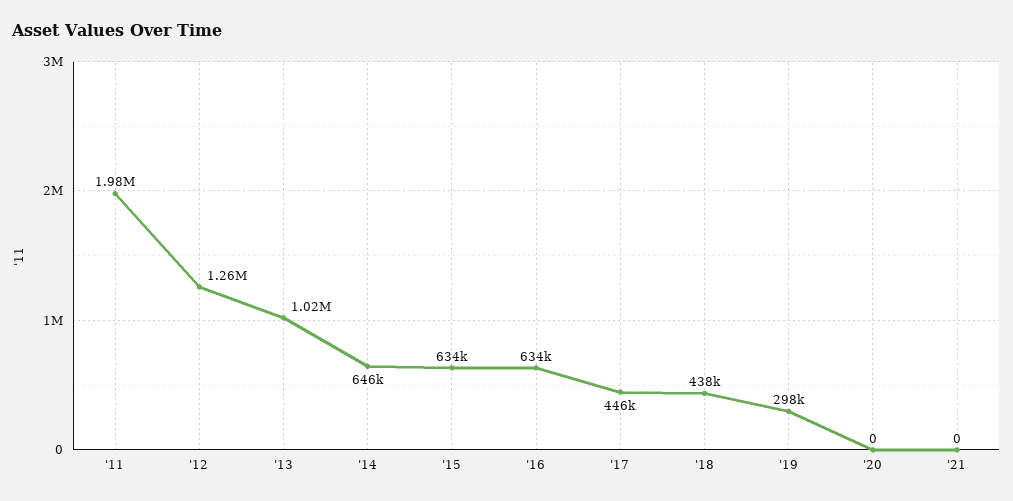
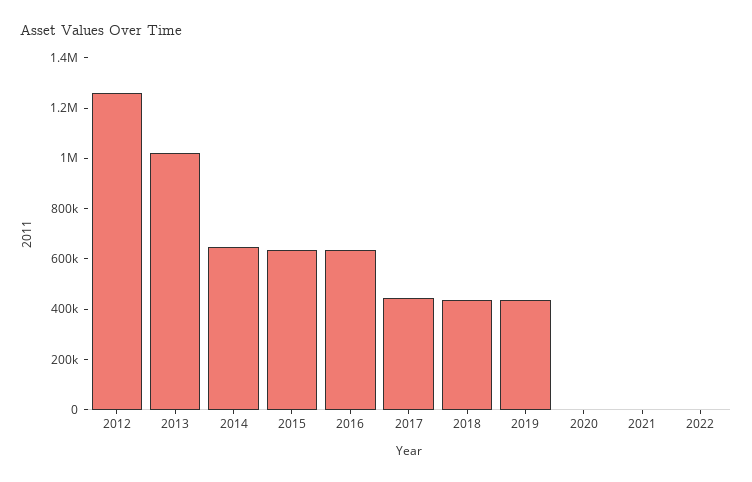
'11: 1980000 -> none
'19: 298000 -> 450000
2022: none -> 0

